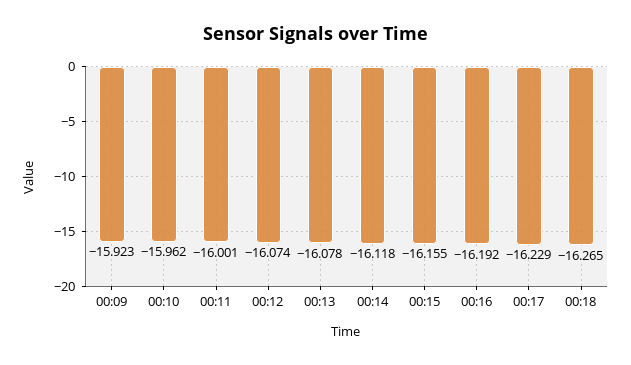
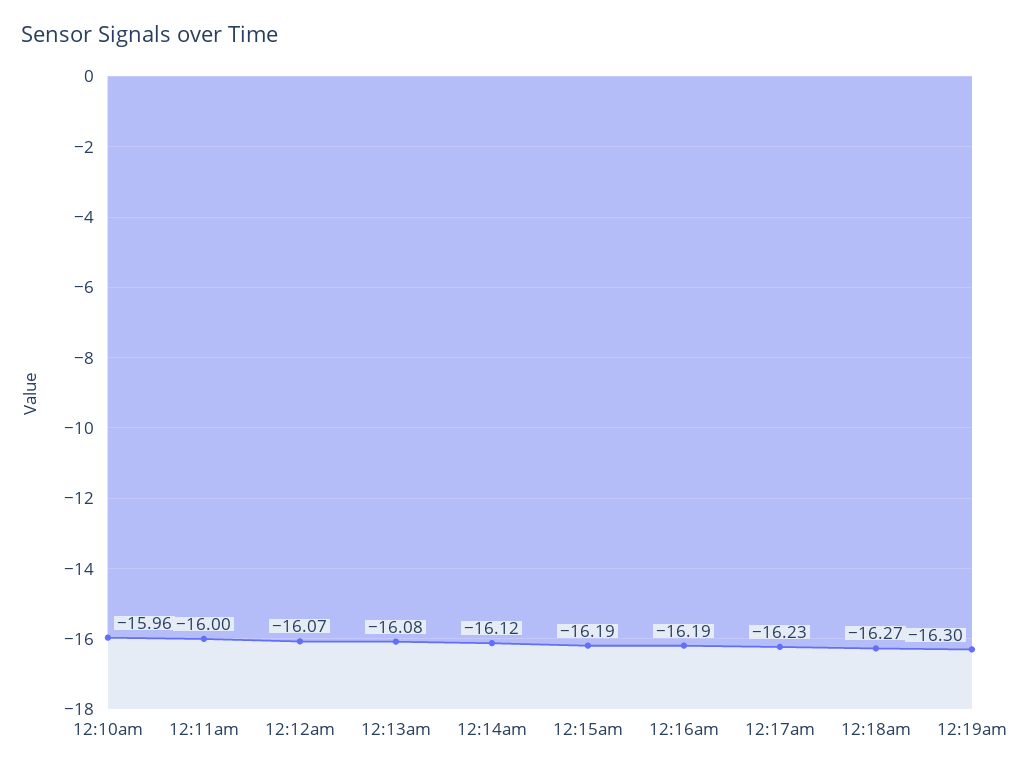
00:09: -15.923 -> none
00:15: -16.155 -> -16.19
12:19am: none -> -16.3

